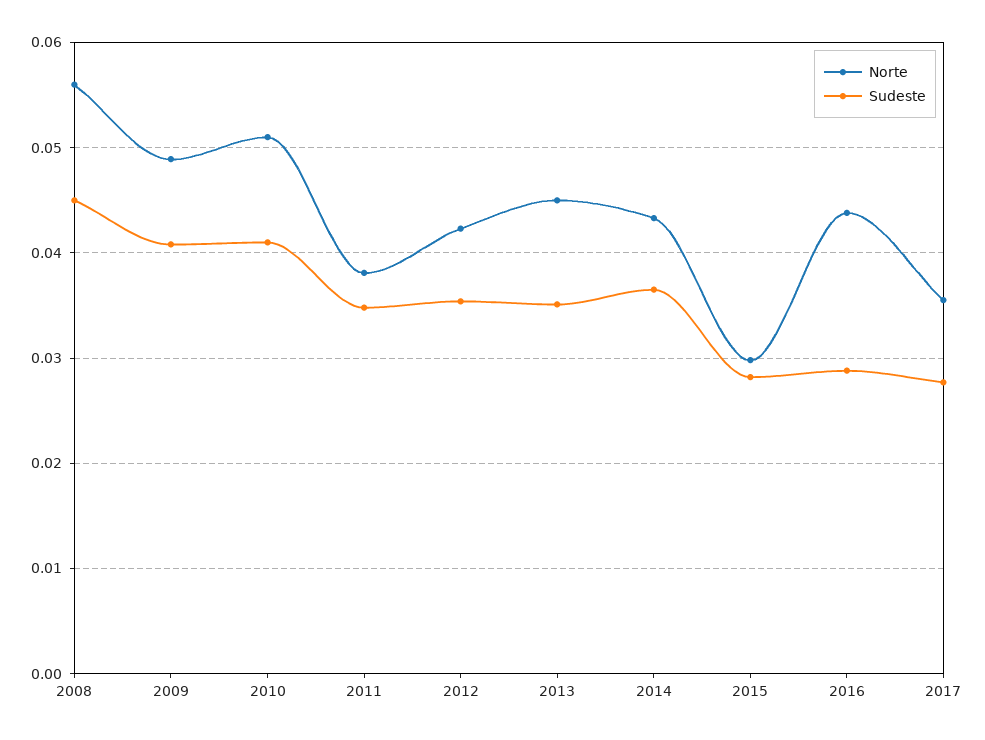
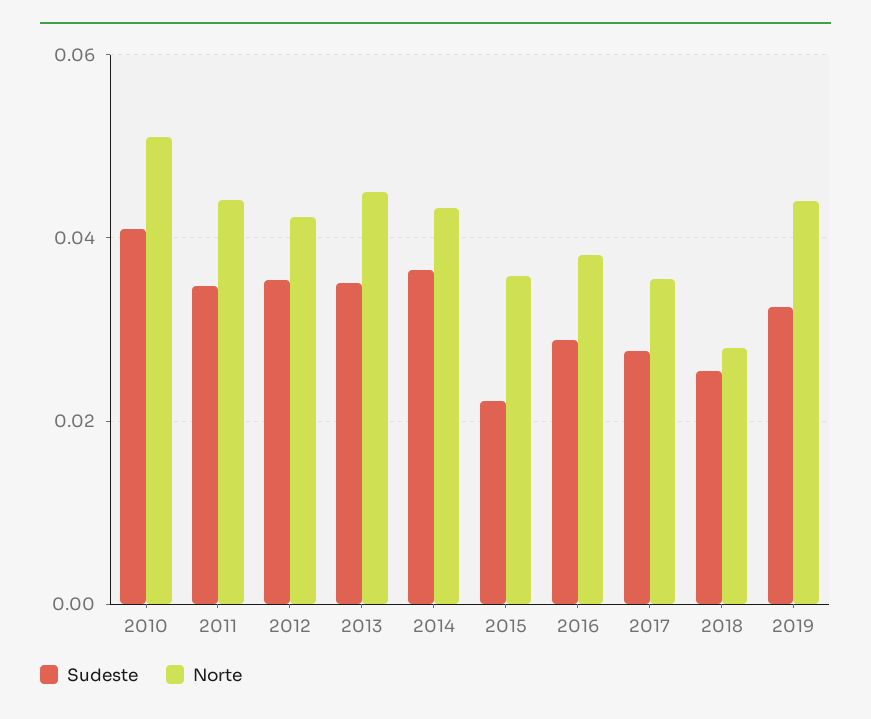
Norte, 2008: 0.056 -> none
Sudeste, 2008: 0.045 -> none
Norte, 2009: 0.049 -> none
Sudeste, 2009: 0.041 -> none
Norte, 2011: 0.038 -> 0.044
Norte, 2015: 0.03 -> 0.036
Sudeste, 2015: 0.028 -> 0.022
Norte, 2016: 0.044 -> 0.038
Sudeste, 2018: none -> 0.026
Norte, 2018: none -> 0.028
Sudeste, 2019: none -> 0.032
Norte, 2019: none -> 0.044

